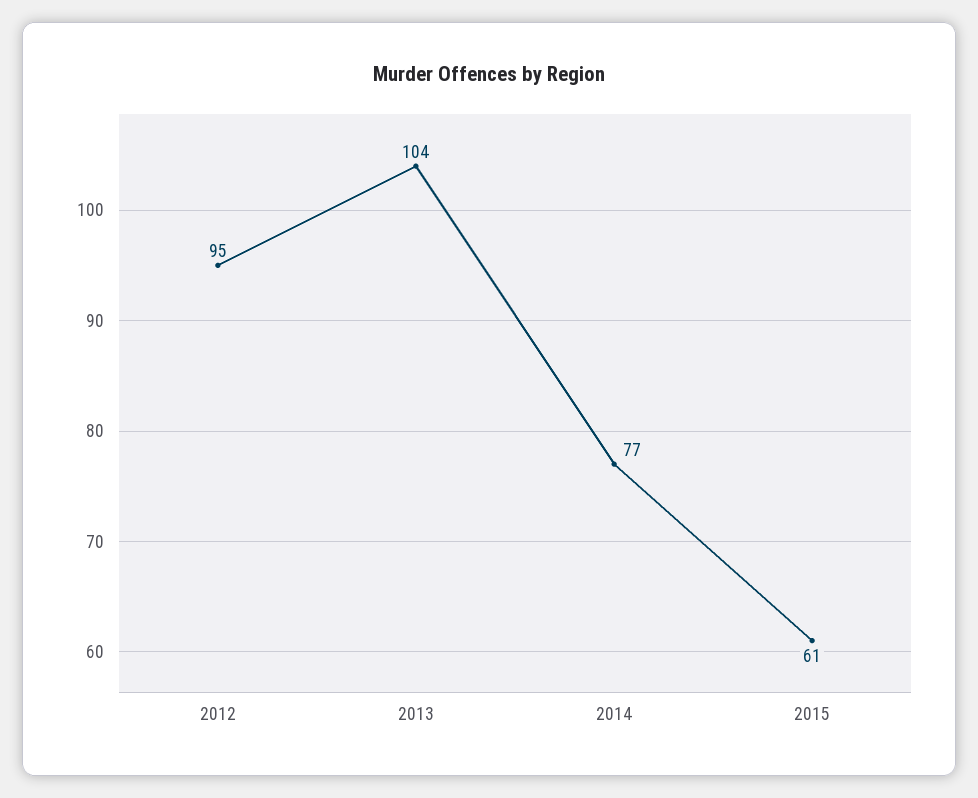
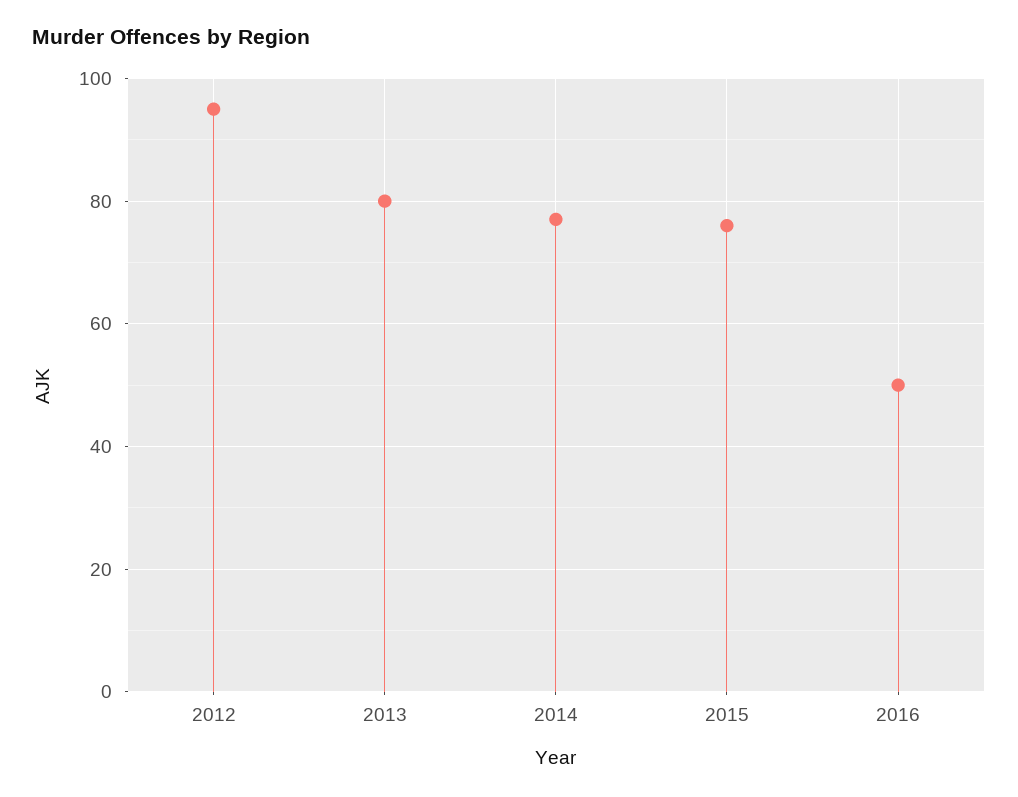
2013: 104 -> 80
2015: 61 -> 75
2016: none -> 50

